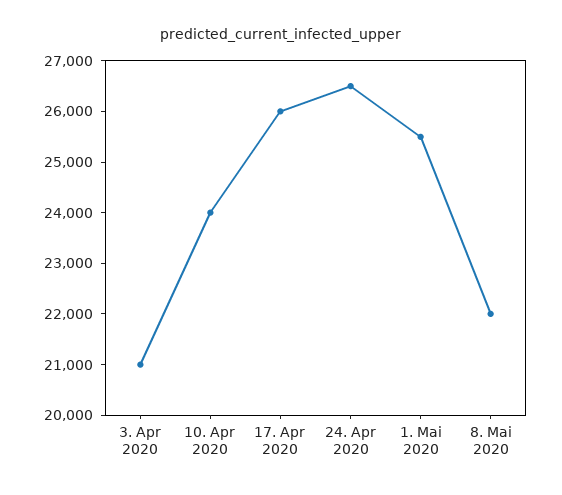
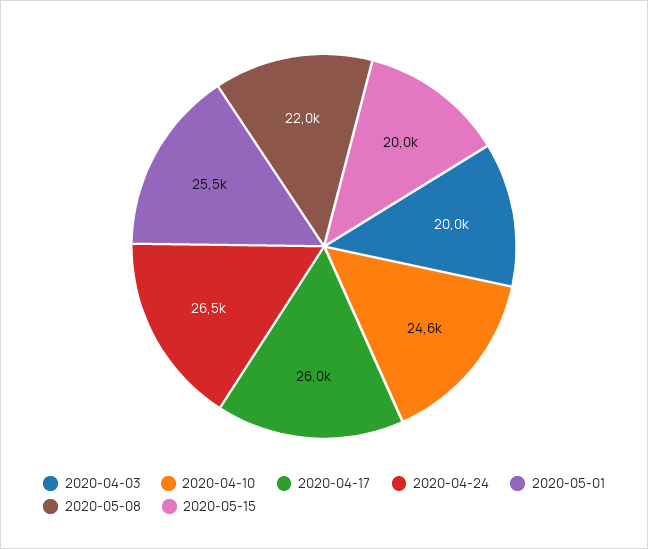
3. Apr 2020: 21000 -> 20000
10. Apr 2020: 24000 -> 24600
2020-05-15: none -> 20000

